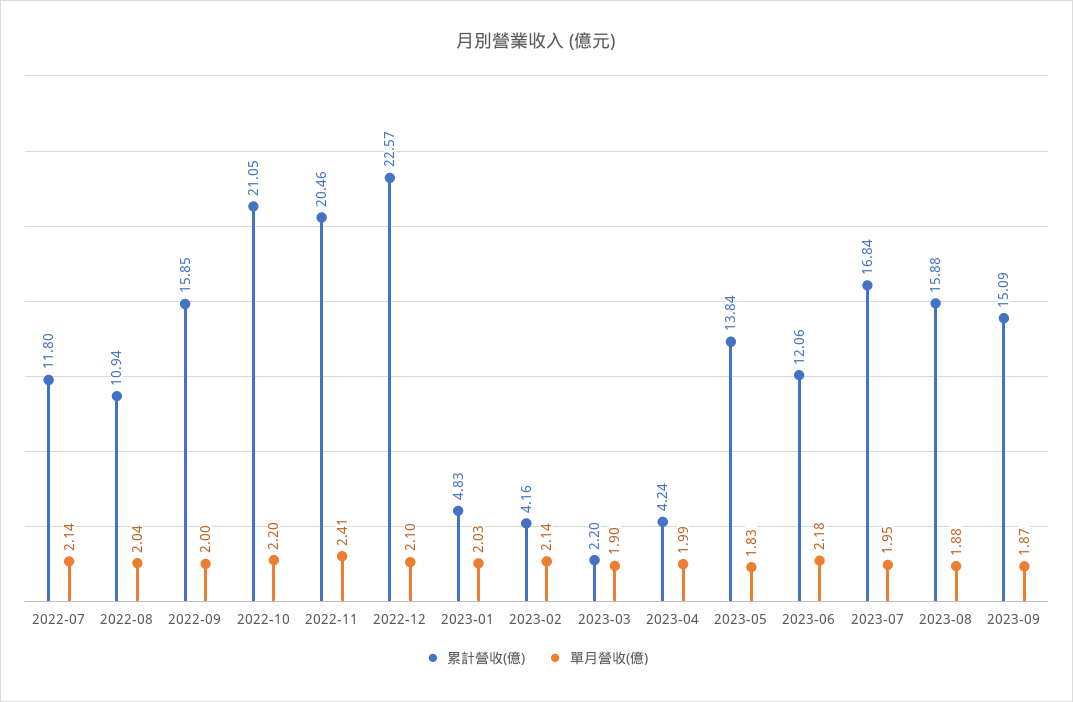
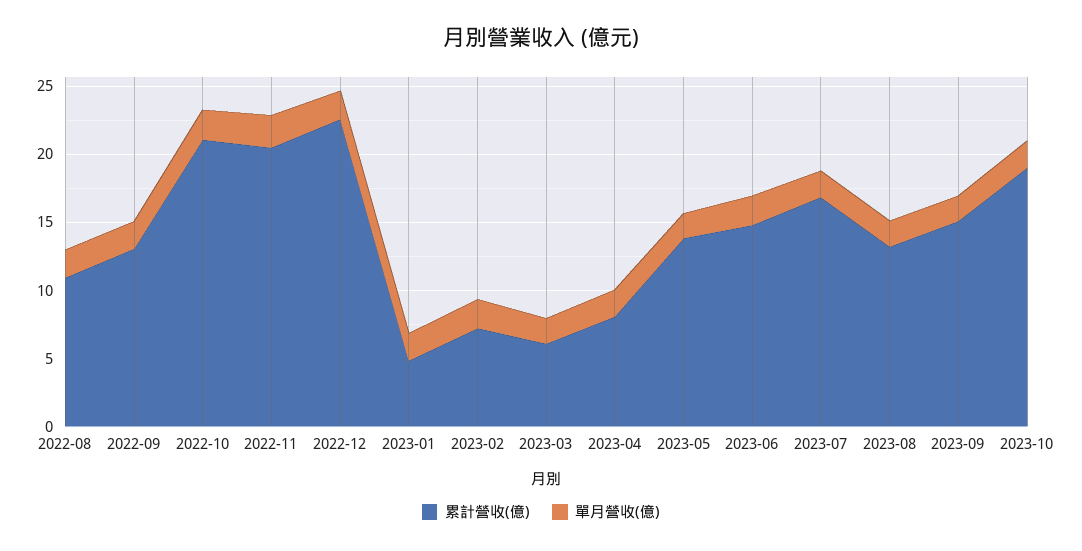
累計營收(億), 2022-07: 11.8 -> none
單月營收(億), 2022-07: 2.14 -> none
累計營收(億), 2022-09: 15.85 -> 13
累計營收(億), 2023-02: 4.16 -> 7
累計營收(億), 2023-03: 2.2 -> 6
累計營收(億), 2023-04: 4.24 -> 8
累計營收(億), 2023-06: 12.06 -> 15
累計營收(億), 2023-08: 15.88 -> 13
累計營收(億), 2023-10: none -> 19
單月營收(億), 2023-10: none -> 2

